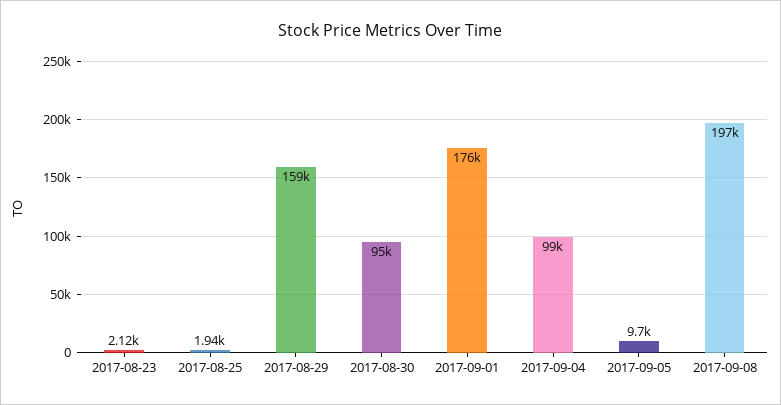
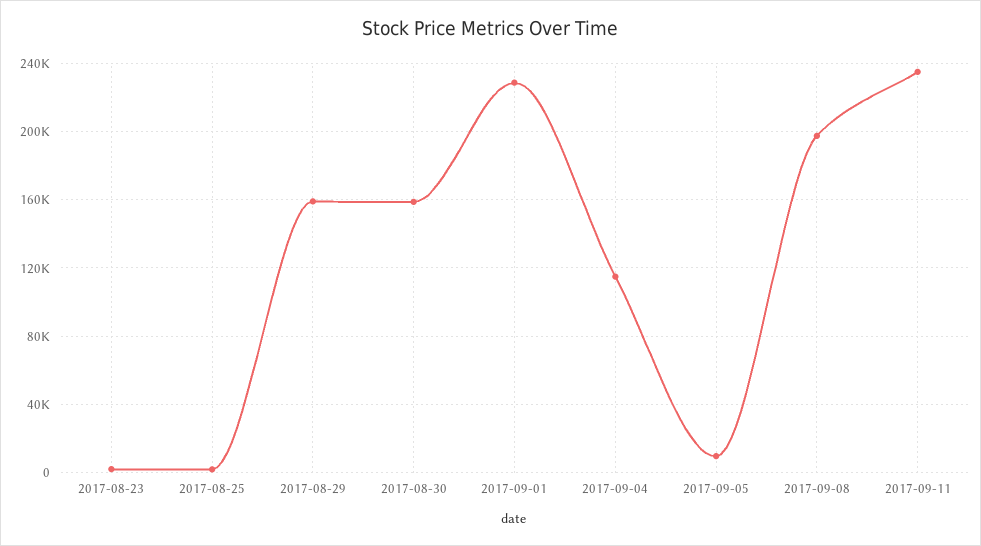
2017-08-30: 95000 -> 160000
2017-09-01: 176000 -> 230000
2017-09-04: 99000 -> 115000
2017-09-11: none -> 235000

